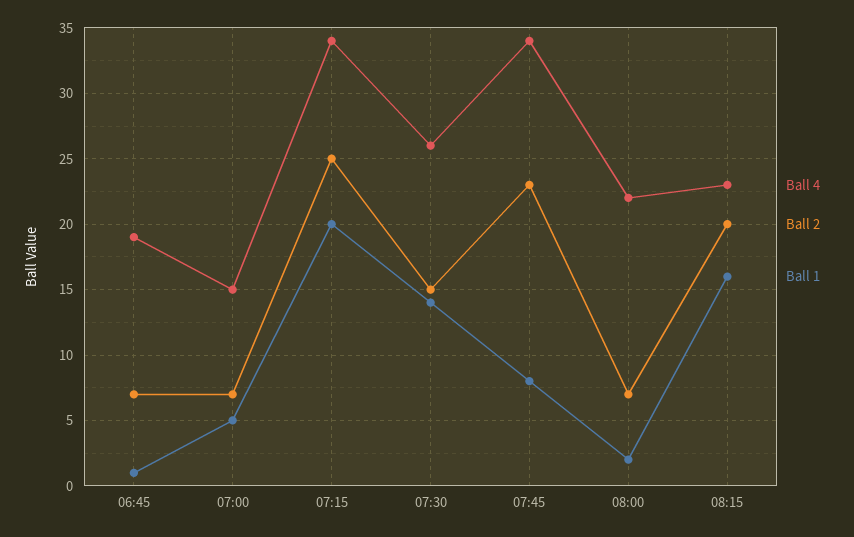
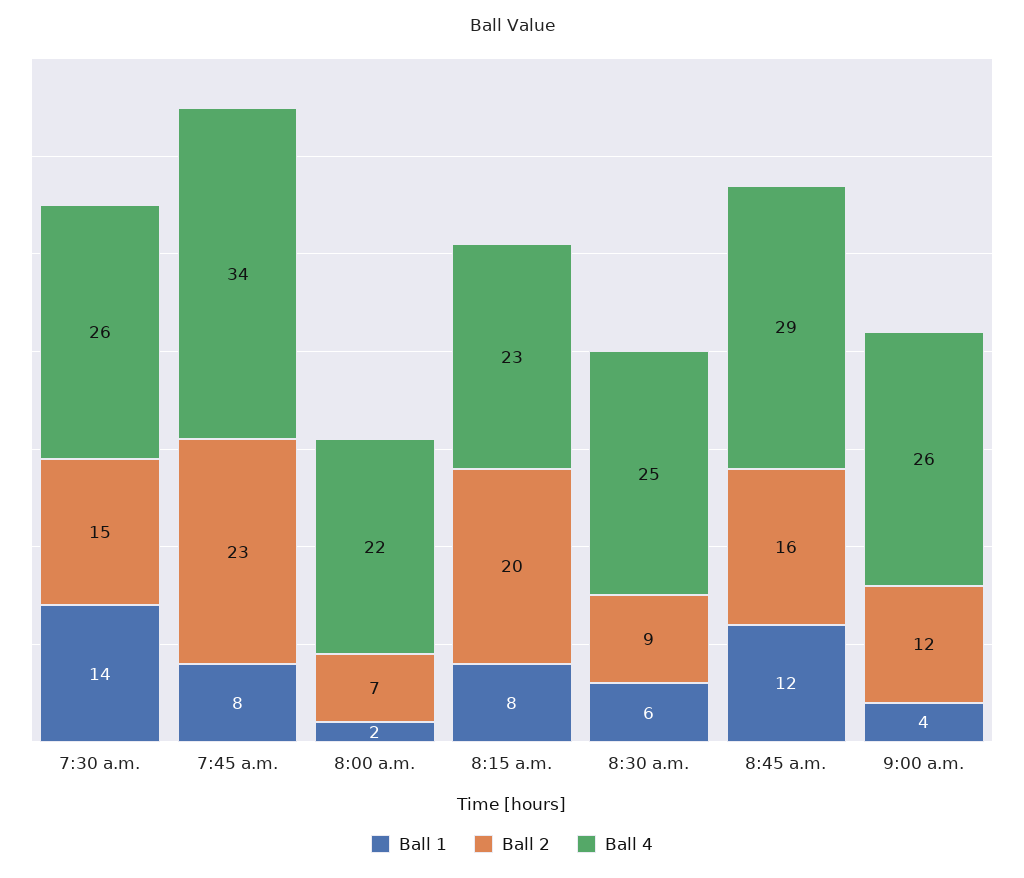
Ball 4, 06:45: 19 -> none
Ball 2, 06:45: 7 -> none
Ball 1, 06:45: 1 -> none
Ball 4, 07:00: 15 -> none
Ball 2, 07:00: 7 -> none
Ball 1, 07:00: 5 -> none
Ball 4, 07:15: 34 -> none
Ball 2, 07:15: 25 -> none
Ball 1, 07:15: 20 -> none
Ball 1, 08:15: 16 -> 8
Ball 1, 8:30 a.m.: none -> 6
Ball 2, 8:30 a.m.: none -> 9
Ball 4, 8:30 a.m.: none -> 25
Ball 1, 8:45 a.m.: none -> 12
Ball 2, 8:45 a.m.: none -> 16
Ball 4, 8:45 a.m.: none -> 29
Ball 1, 9:00 a.m.: none -> 4
Ball 2, 9:00 a.m.: none -> 12
Ball 4, 9:00 a.m.: none -> 26

